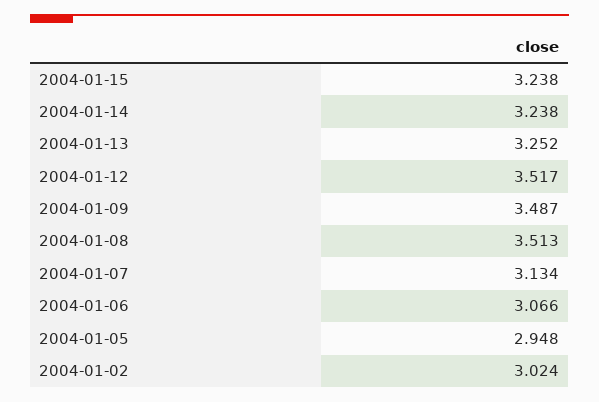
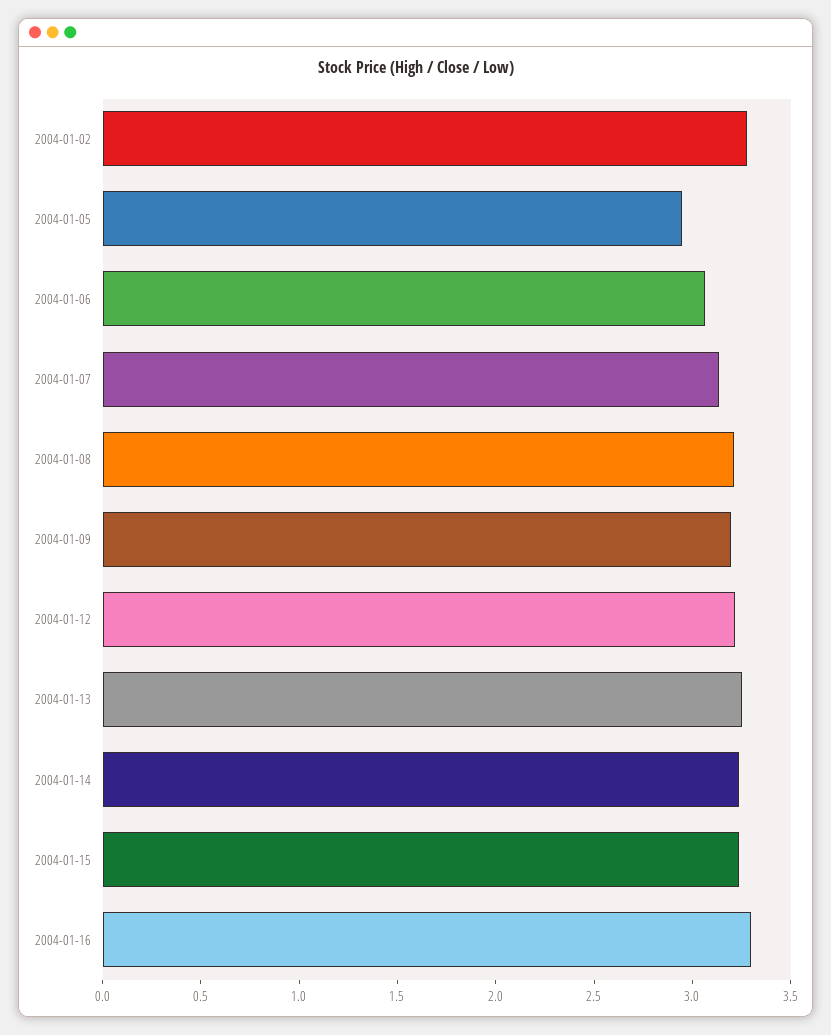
2004-01-12: 3.517 -> 3.2
2004-01-09: 3.487 -> 3.2
2004-01-08: 3.513 -> 3.2
2004-01-02: 3.024 -> 3.3
2004-01-16: none -> 3.3

